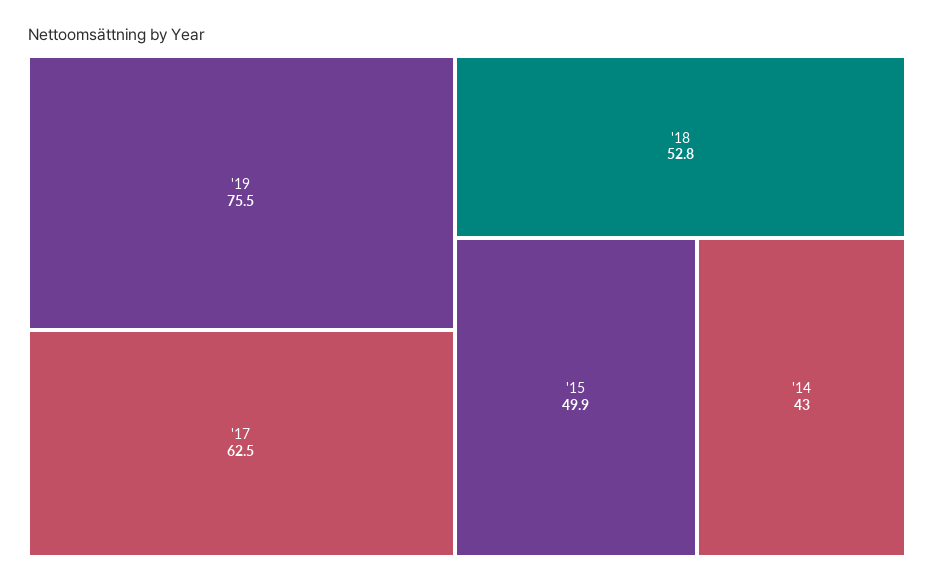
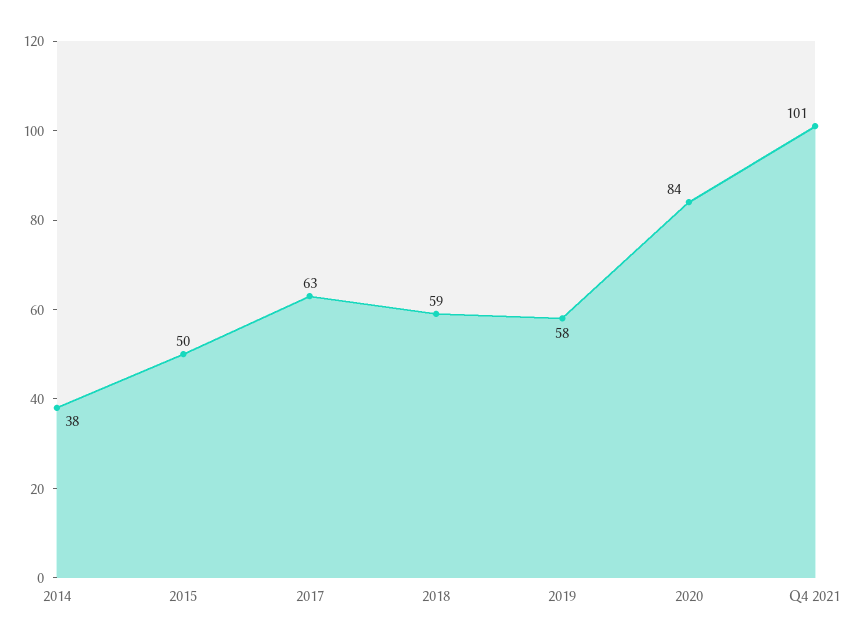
'19: 75.5 -> 58
'18: 52.8 -> 59
'14: 43 -> 38
2020: none -> 84
Q4 2021: none -> 101

